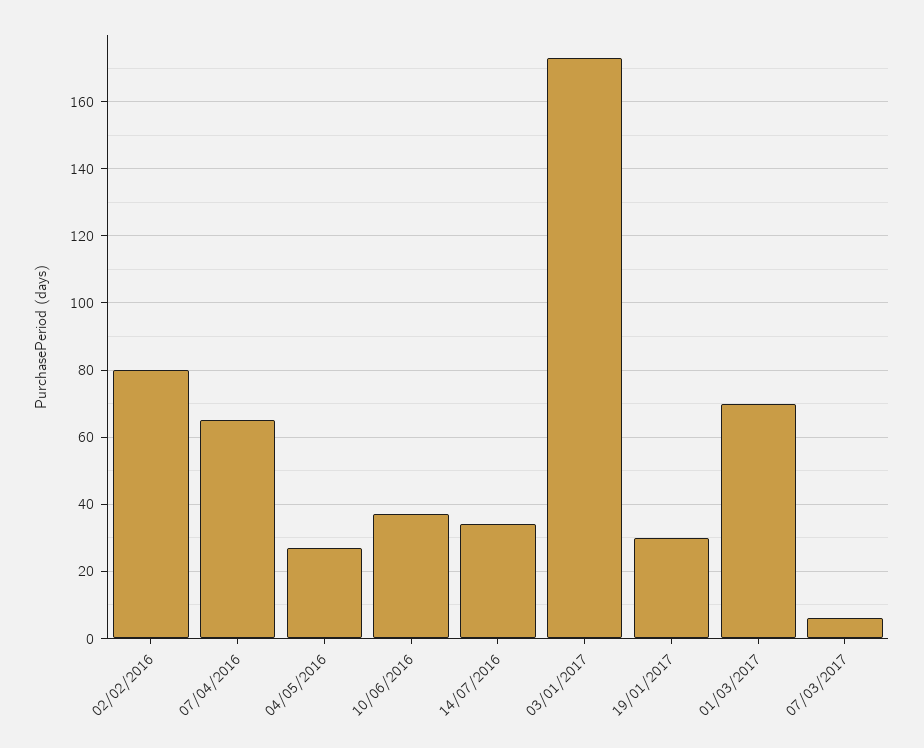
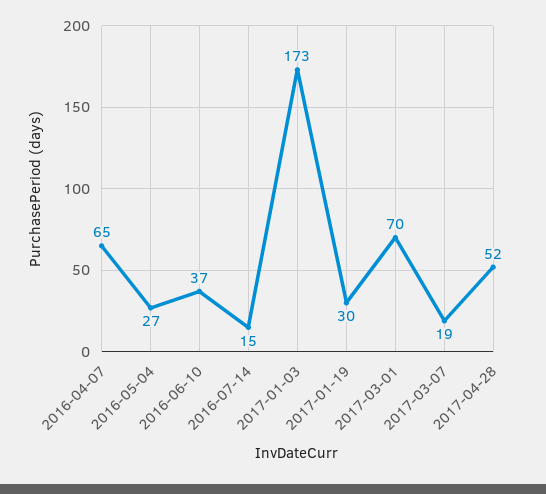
02/02/2016: 80 -> none
14/07/2016: 35 -> 15
07/03/2017: 5 -> 19
2017-04-28: none -> 52

